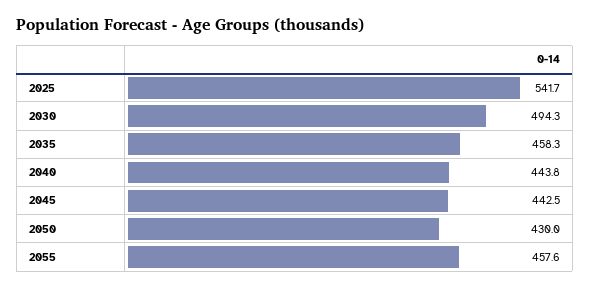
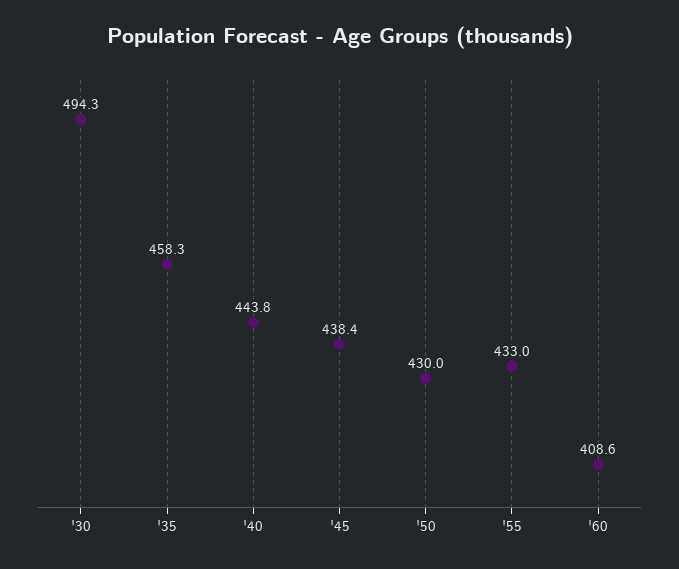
2025: 541.7 -> none
2045: 442.5 -> 438.4
2055: 457.6 -> 433
'60: none -> 408.6

